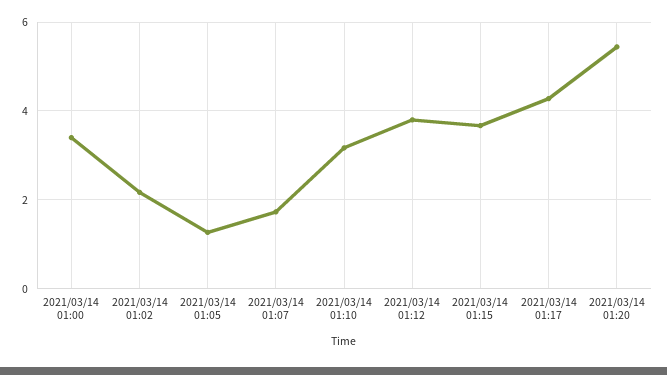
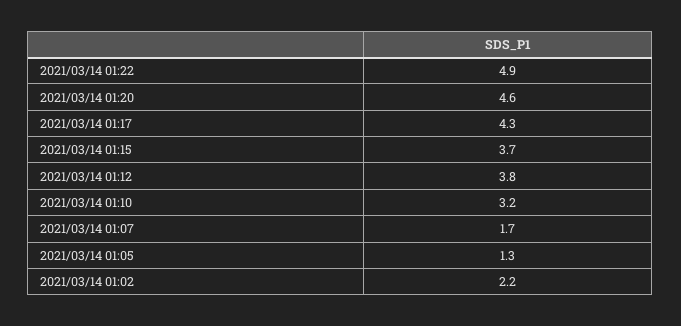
2021/03/14 01:00: 3.4 -> none
2021/03/14 01:20: 5.4 -> 4.6
2021/03/14 01:22: none -> 4.9

